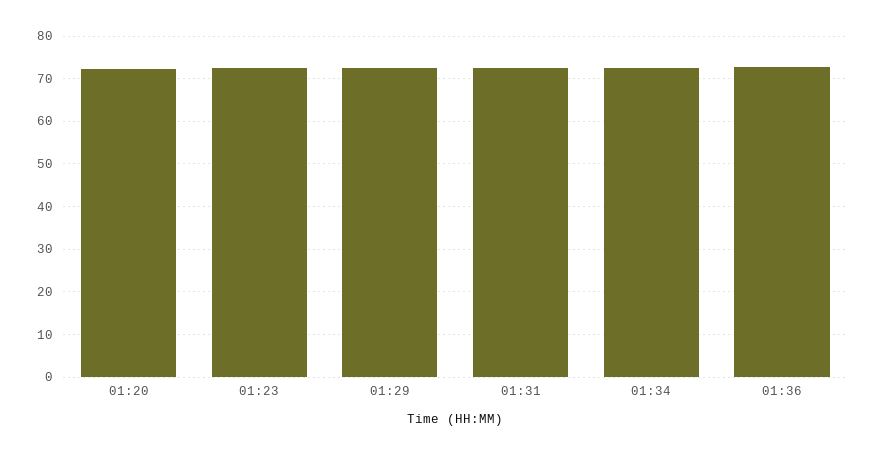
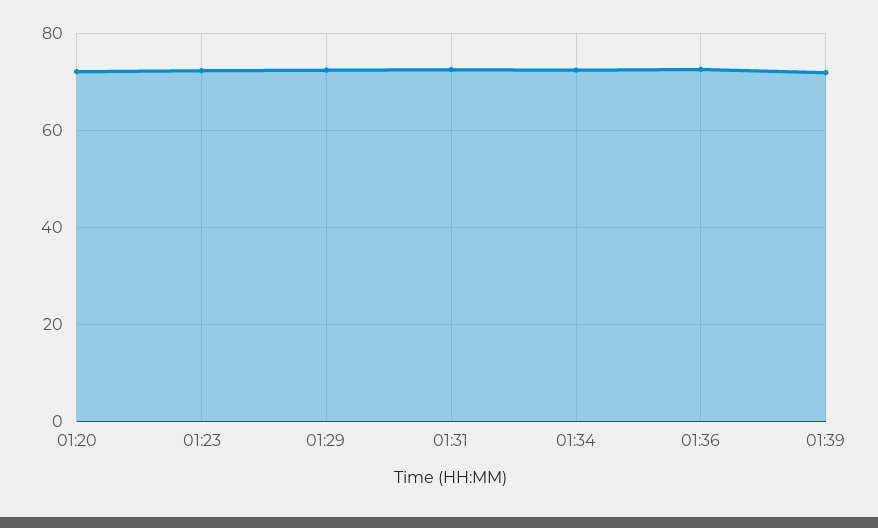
01:39: none -> 72

